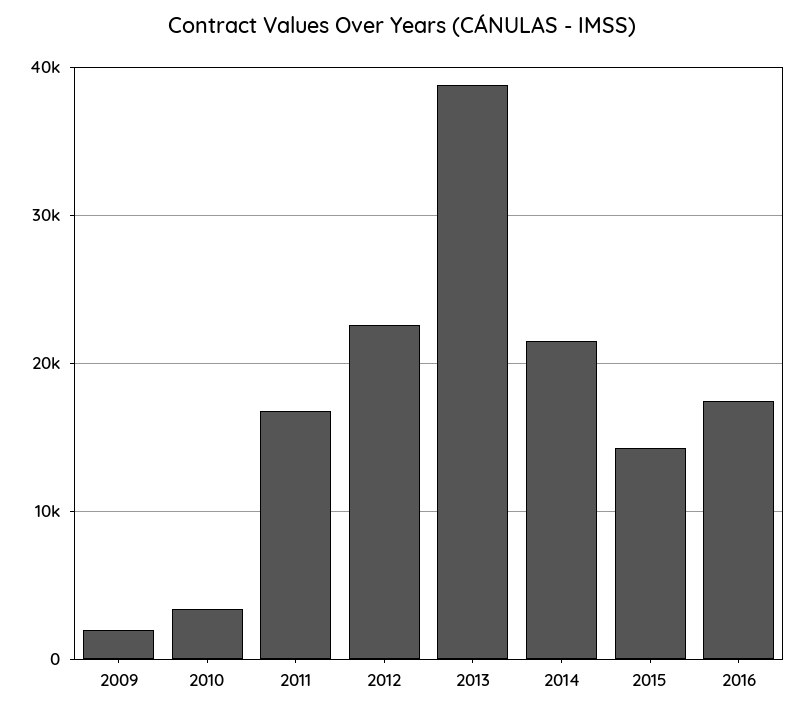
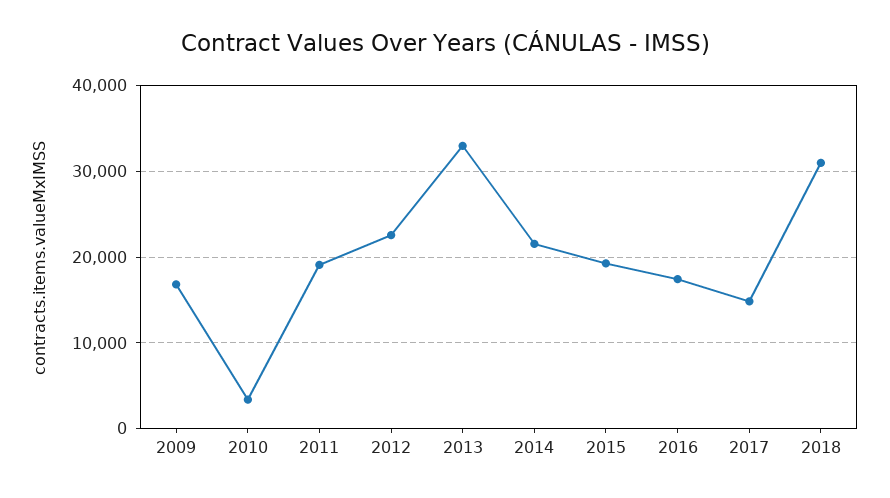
2009: 2000 -> 17000
2011: 17000 -> 19000
2013: 39000 -> 33000
2015: 14000 -> 19000
2017: none -> 15000
2018: none -> 31000

